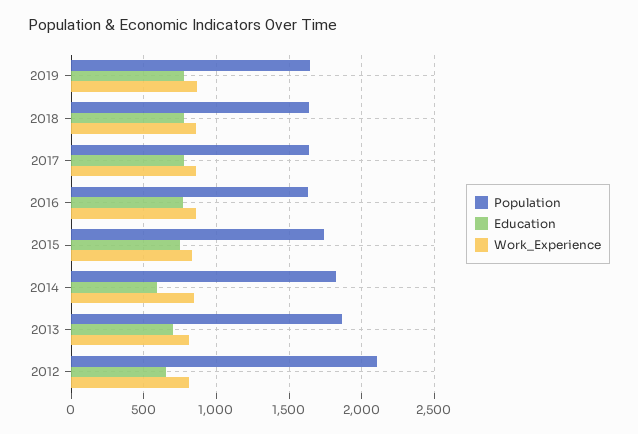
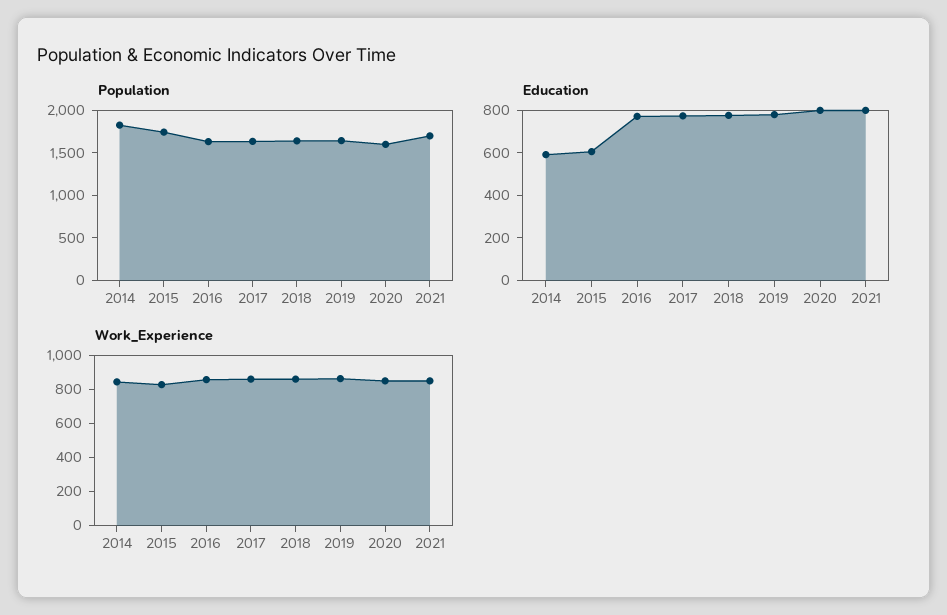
Education, 2015: 750 -> 600
Population, 2013: 1850 -> none
Education, 2013: 700 -> none
Work_Experience, 2013: 800 -> none
Population, 2012: 2100 -> none
Education, 2012: 650 -> none
Work_Experience, 2012: 800 -> none
Population, 2020: none -> 1600
Population, 2021: none -> 1700
Education, 2020: none -> 800
Education, 2021: none -> 800
Work_Experience, 2020: none -> 850
Work_Experience, 2021: none -> 850

